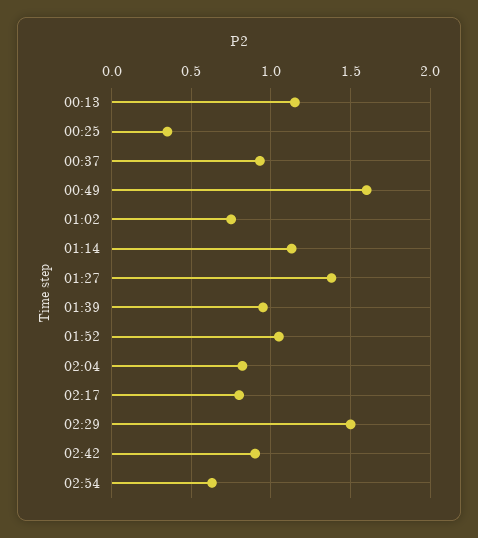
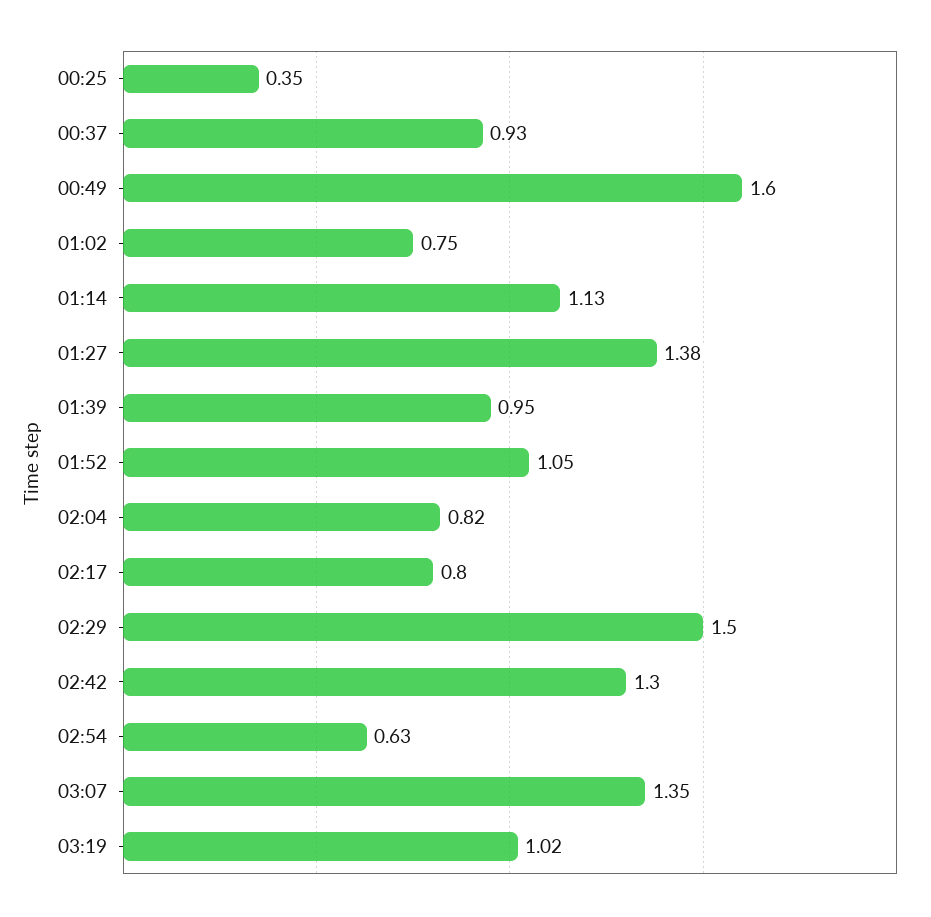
00:13: 1.15 -> none
02:42: 0.9 -> 1.3
03:07: none -> 1.35
03:19: none -> 1.02

